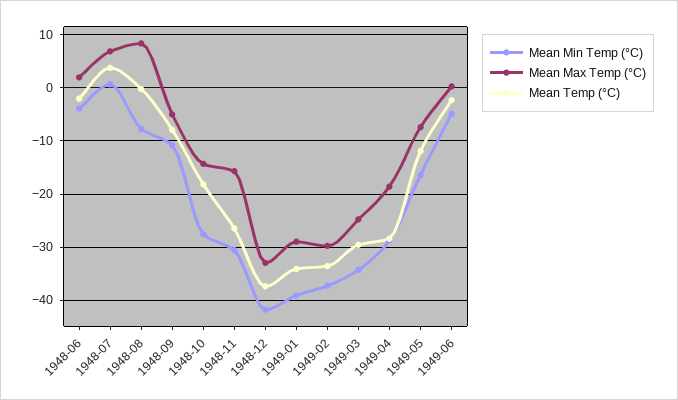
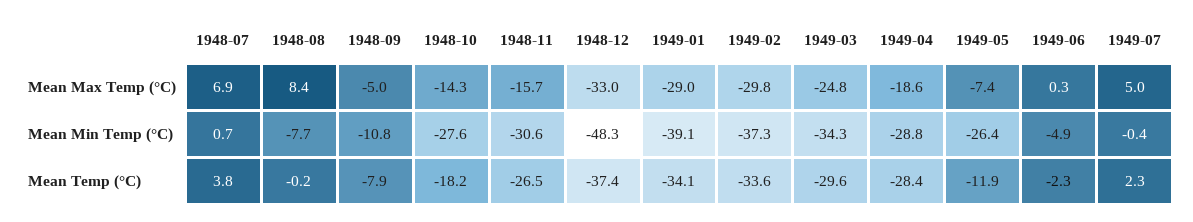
Mean Min Temp (°C), 1948-06: -4 -> none
Mean Max Temp (°C), 1948-06: 2 -> none
Mean Temp (°C), 1948-06: -2 -> none
Mean Min Temp (°C), 1948-12: -42 -> -48.3
Mean Min Temp (°C), 1949-05: -16 -> -26.4
Mean Max Temp (°C), 1949-07: none -> 5
Mean Min Temp (°C), 1949-07: none -> -0.4
Mean Temp (°C), 1949-07: none -> 2.3

